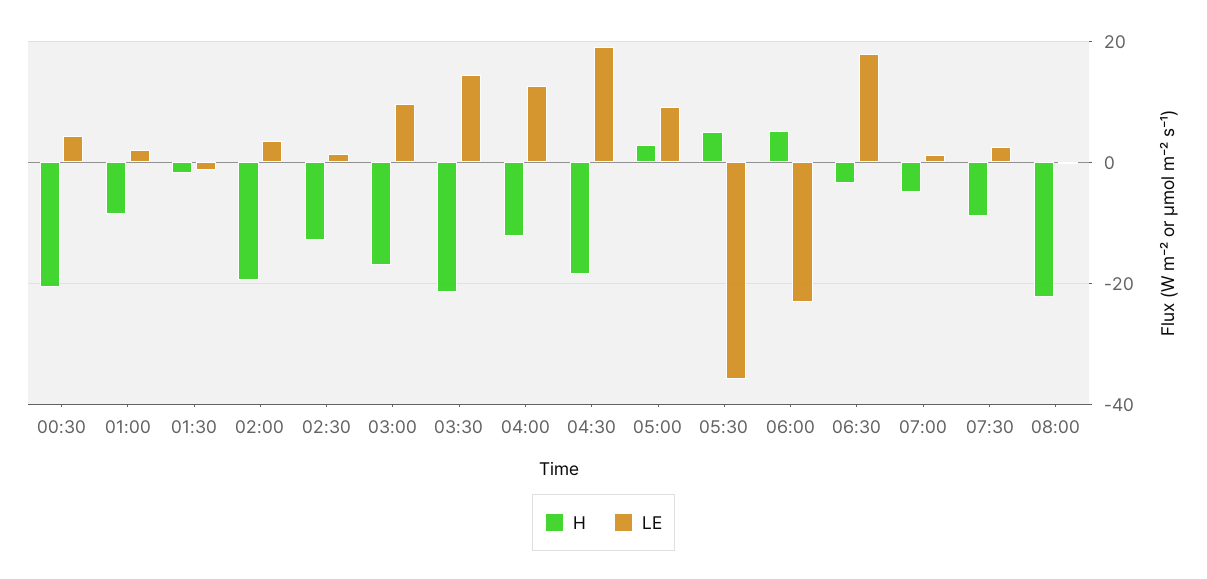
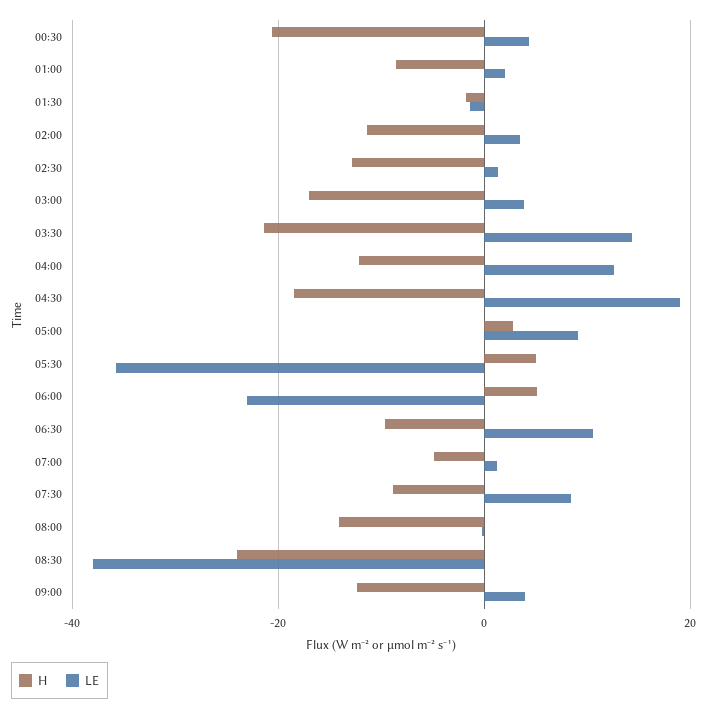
H, 02:00: -20 -> -12
LE, 03:00: 10 -> 4
H, 06:30: -4 -> -10
LE, 06:30: 18 -> 10
LE, 07:30: 2 -> 8
H, 08:00: -22 -> -14
H, 08:30: none -> -24
LE, 08:30: none -> -38
H, 09:00: none -> -12
LE, 09:00: none -> 4

